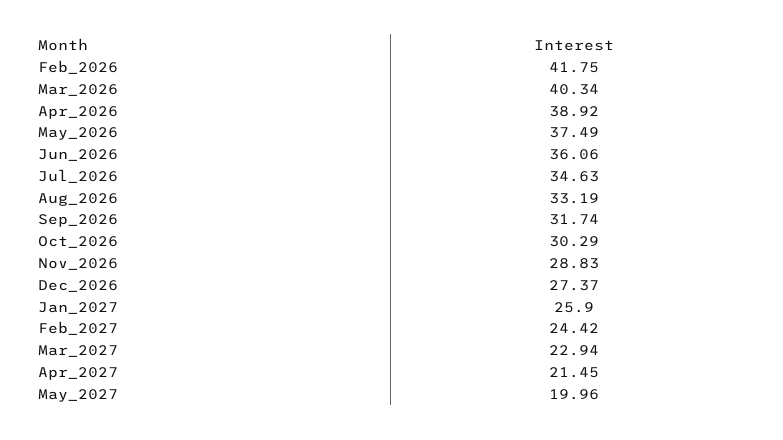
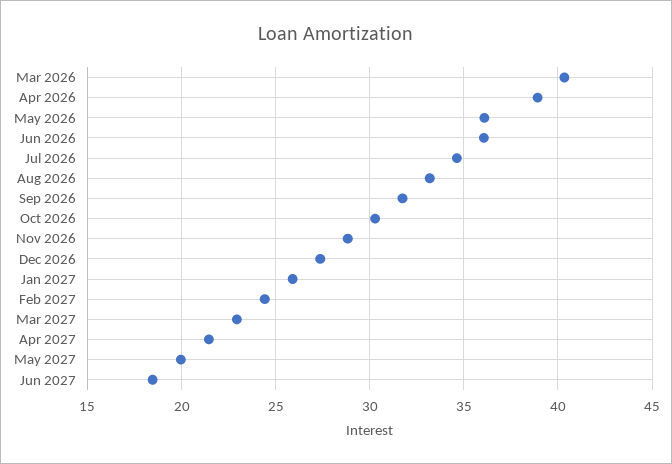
Feb_2026: 41.75 -> none
May_2026: 37.49 -> 36
Jun 2027: none -> 18.5

